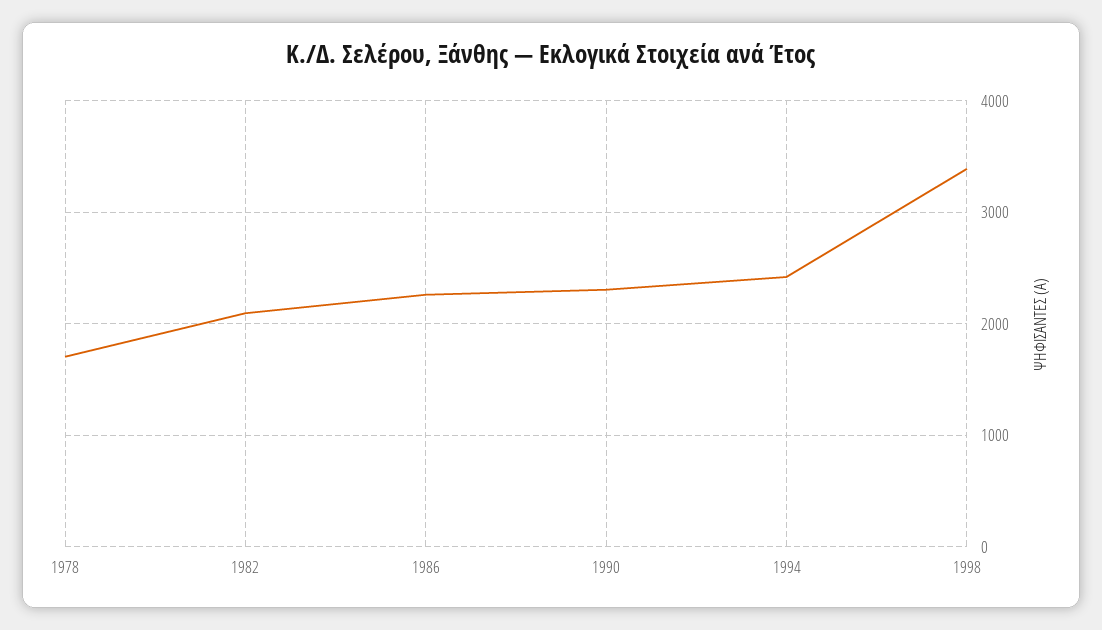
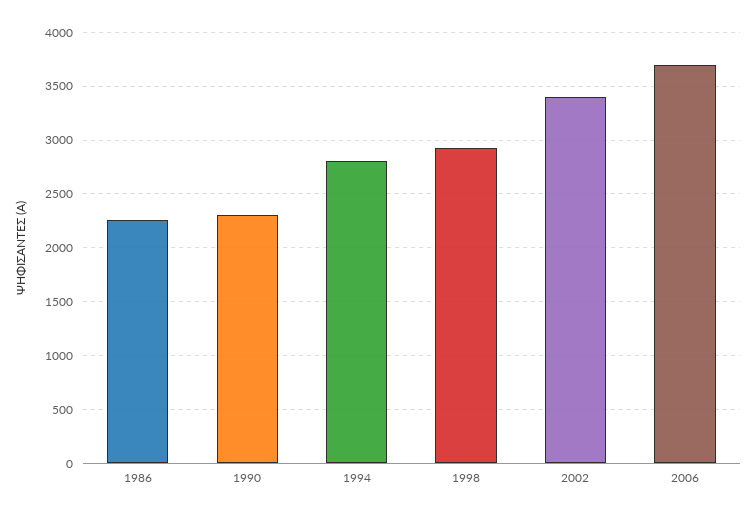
1978: 1700 -> none
1982: 2100 -> none
1994: 2400 -> 2800
1998: 3400 -> 2900
2002: none -> 3400
2006: none -> 3700

